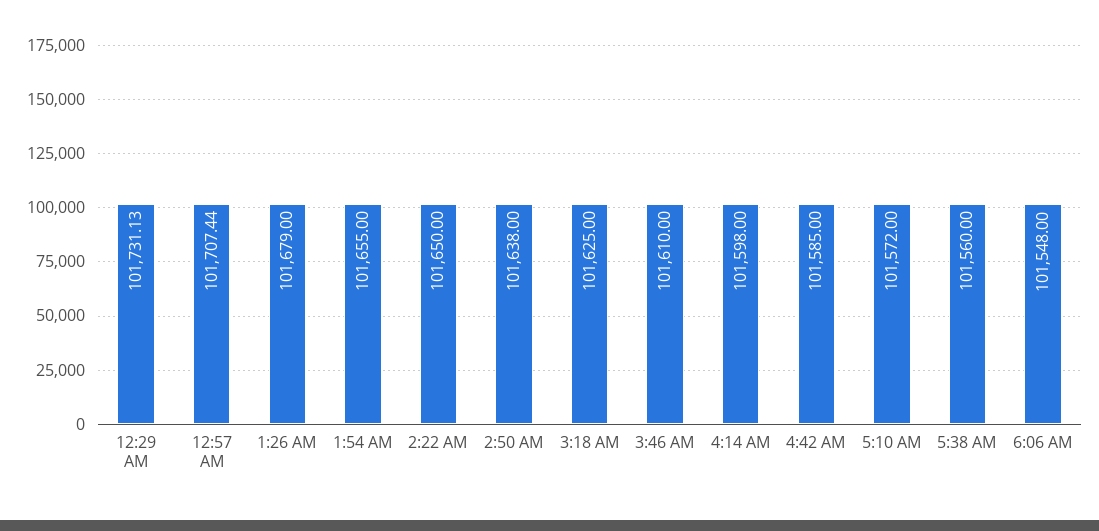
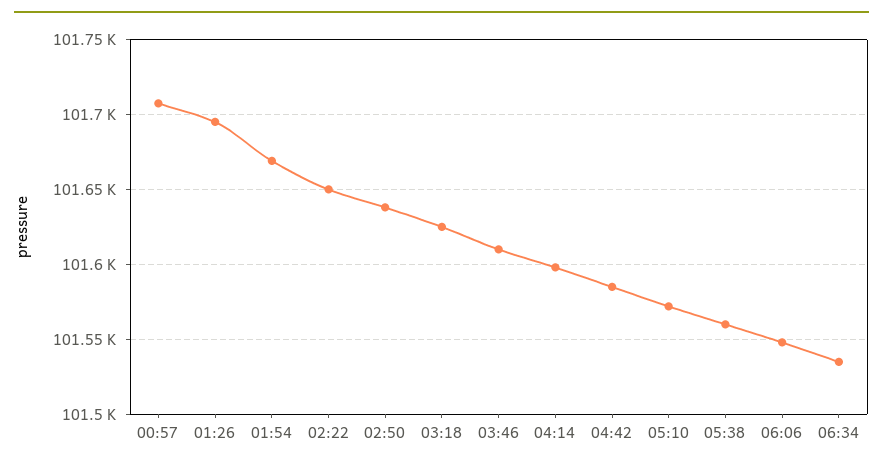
12:29 AM: 101731.13 -> none
1:26 AM: 101679 -> 101695
1:54 AM: 101655 -> 101670
06:34: none -> 101535

